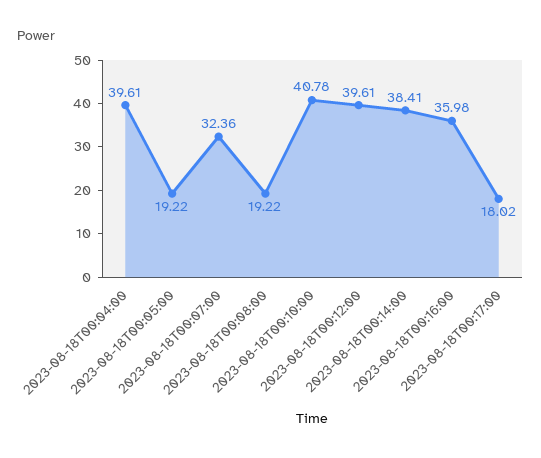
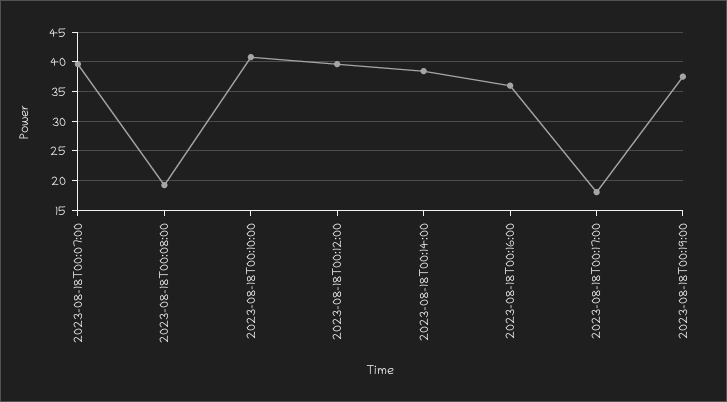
2023-08-18T00:04:00: 39.61 -> none
2023-08-18T00:05:00: 19.22 -> none
2023-08-18T00:07:00: 32.36 -> 40
2023-08-18T00:19:00: none -> 37.5

